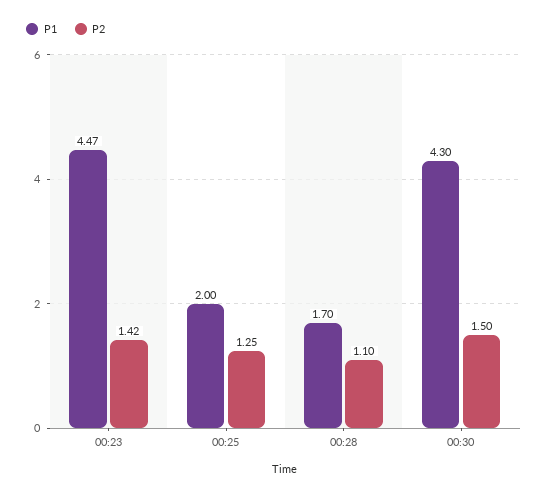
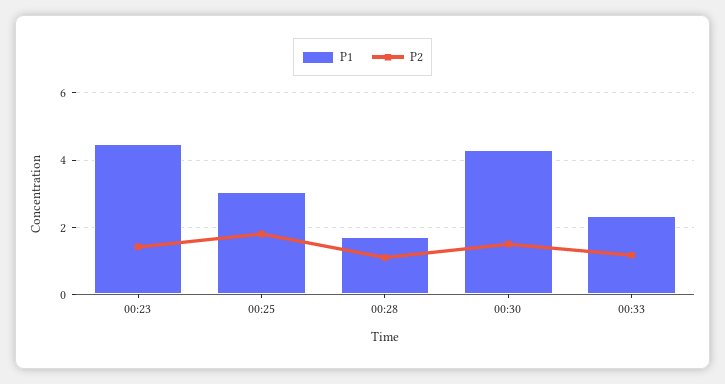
P1, 00:25: 2 -> 3
P2, 00:25: 1.25 -> 1.8
P1, 00:33: none -> 2.4
P2, 00:33: none -> 1.2

